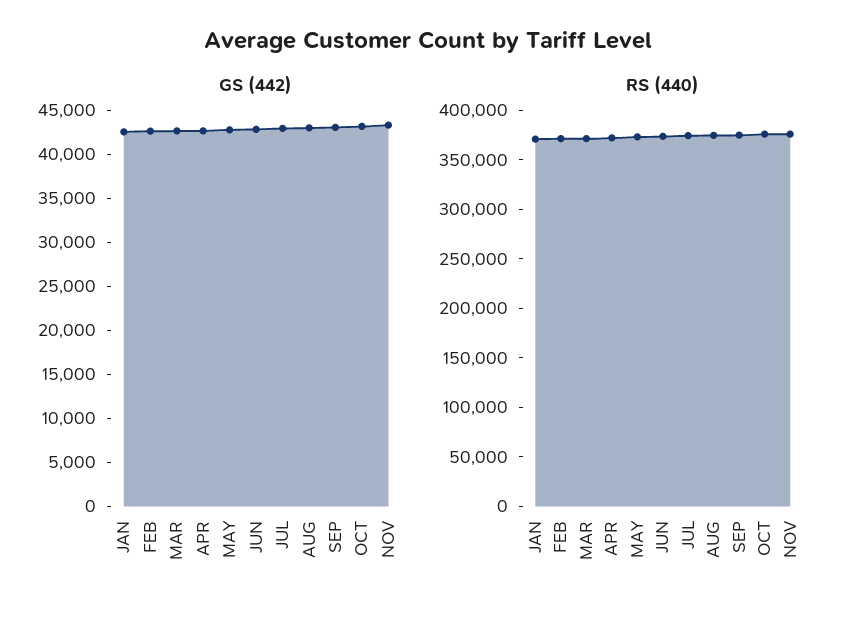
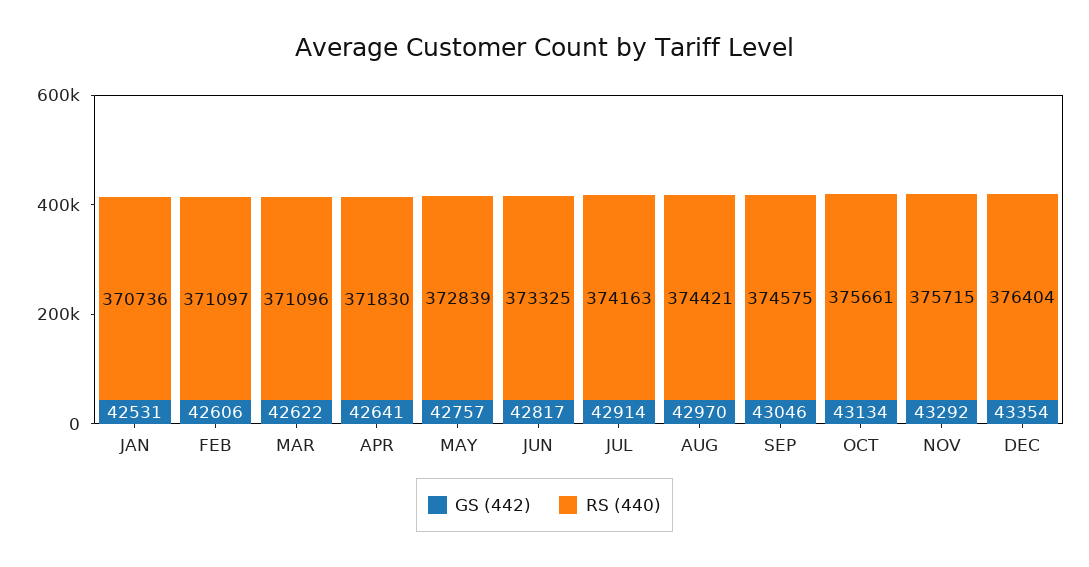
GS (442), DEC: none -> 43354
RS (440), DEC: none -> 376404

